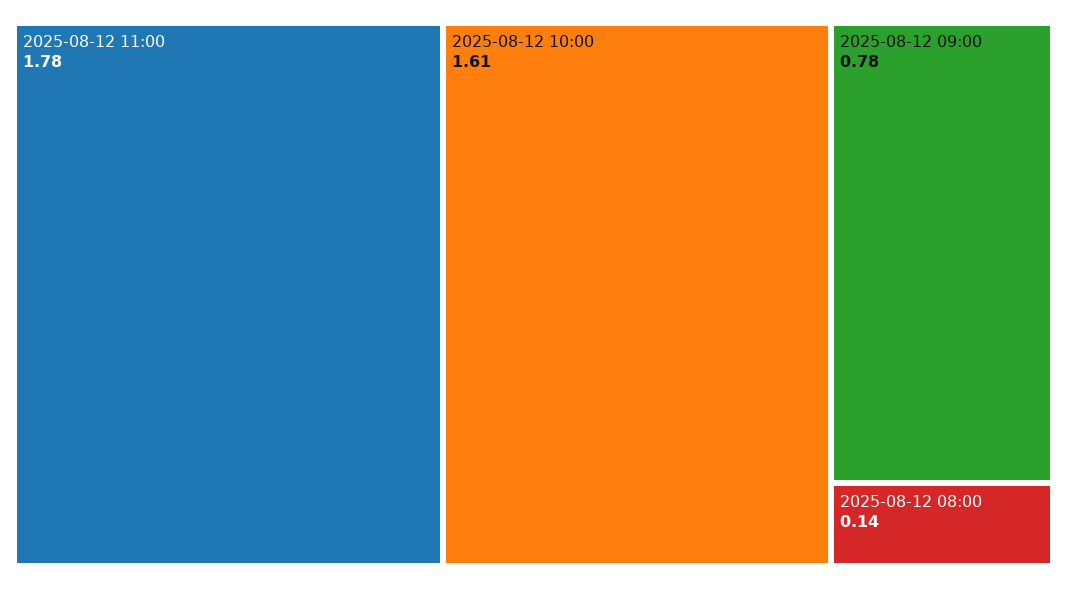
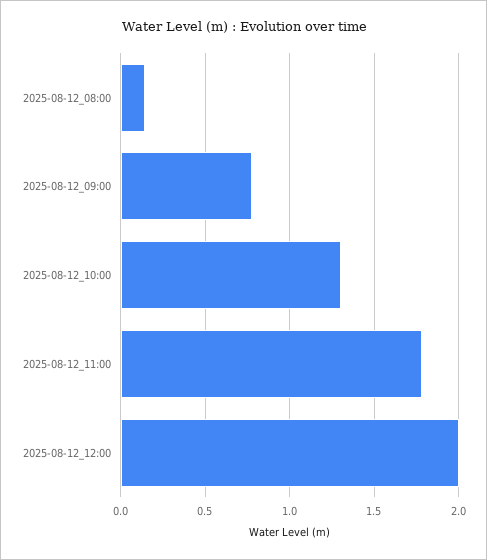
2025-08-12 10:00: 1.61 -> 1.3
2025-08-12_12:00: none -> 2

